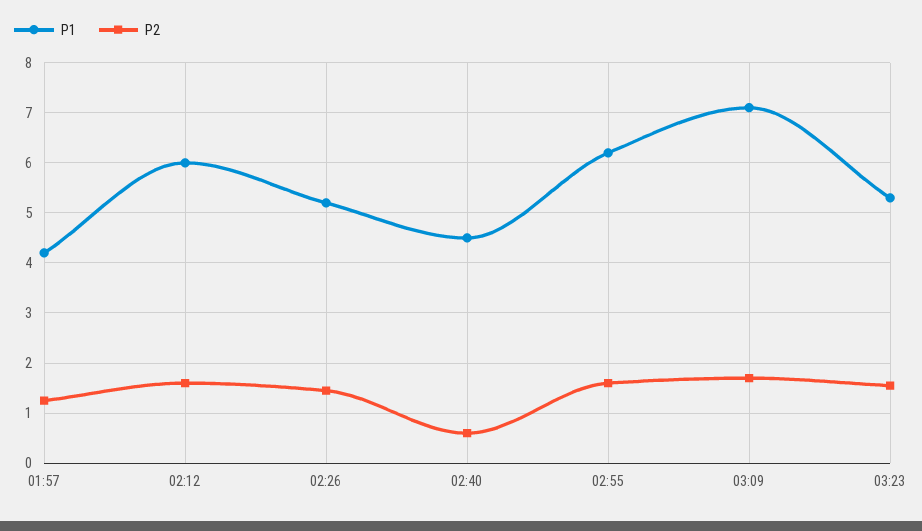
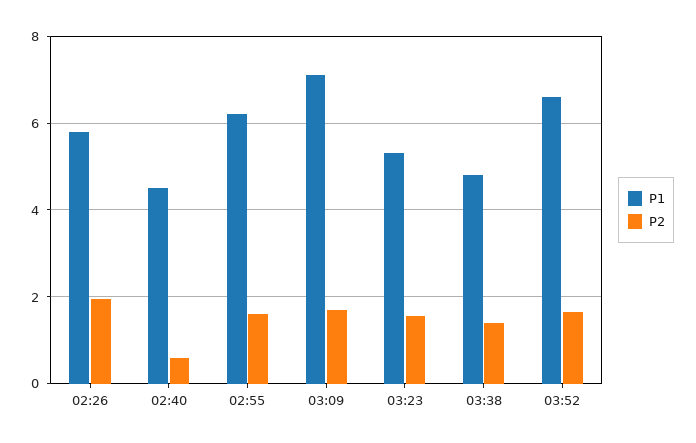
P1, 01:57: 4.2 -> none
P2, 01:57: 1.2 -> none
P1, 02:12: 6 -> none
P2, 02:12: 1.6 -> none
P1, 02:26: 5.2 -> 5.8
P2, 02:26: 1.4 -> 2
P1, 03:38: none -> 4.8
P2, 03:38: none -> 1.4
P1, 03:52: none -> 6.6
P2, 03:52: none -> 1.6

